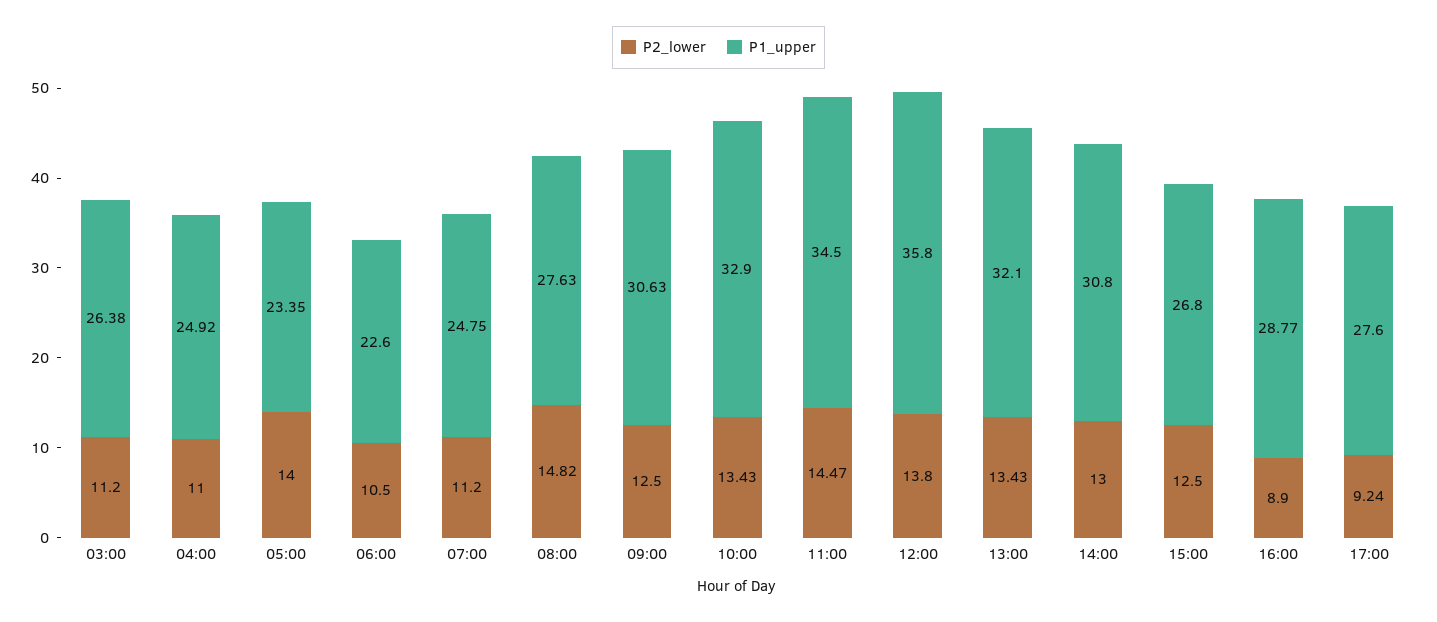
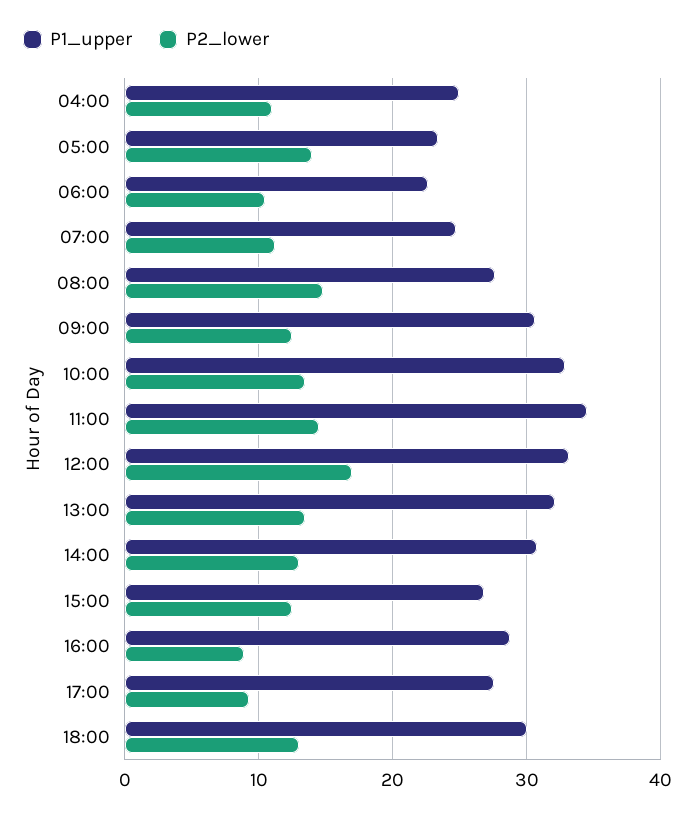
P2_lower, 03:00: 11.2 -> none
P1_upper, 03:00: 26.38 -> none
P2_lower, 12:00: 13.8 -> 17
P1_upper, 12:00: 35.8 -> 33
P1_upper, 18:00: none -> 30
P2_lower, 18:00: none -> 13

